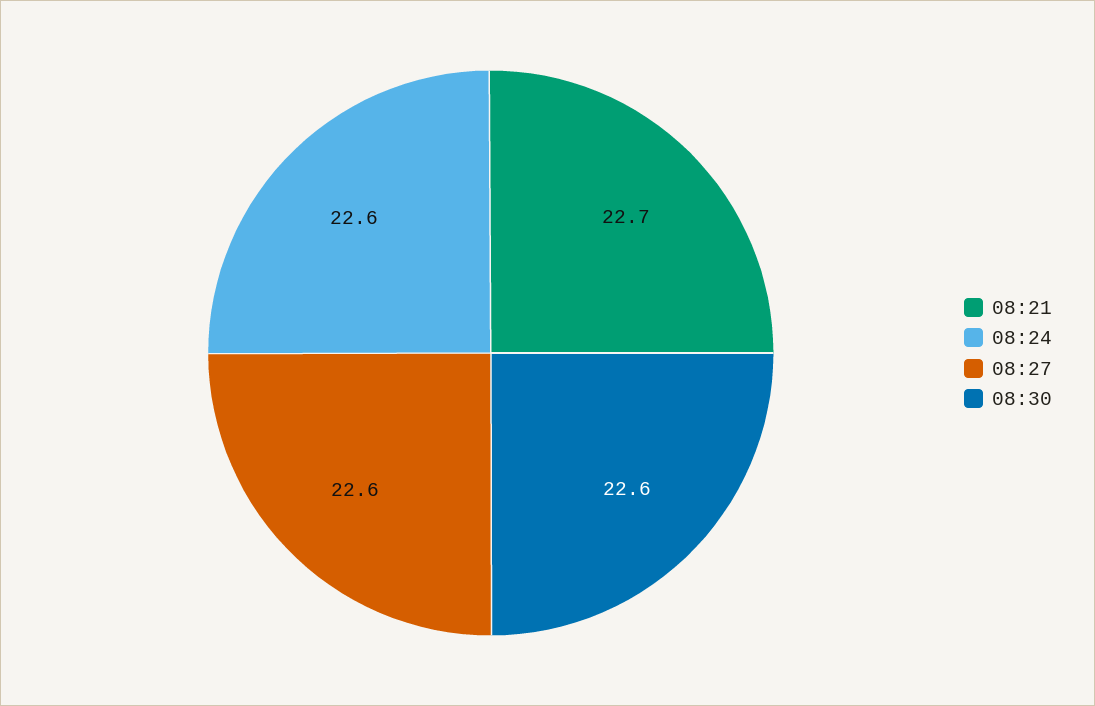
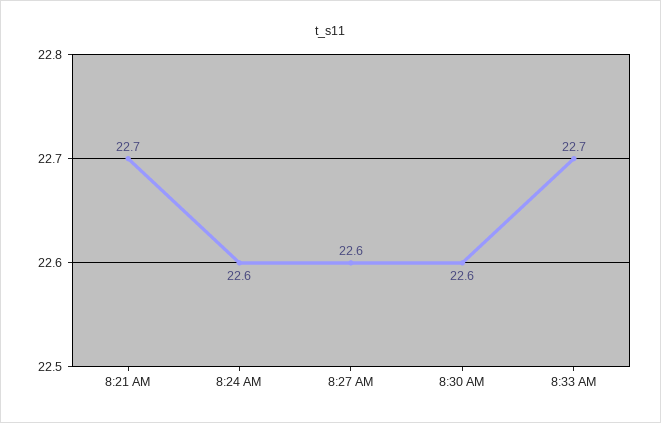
8:33 AM: none -> 22.7

